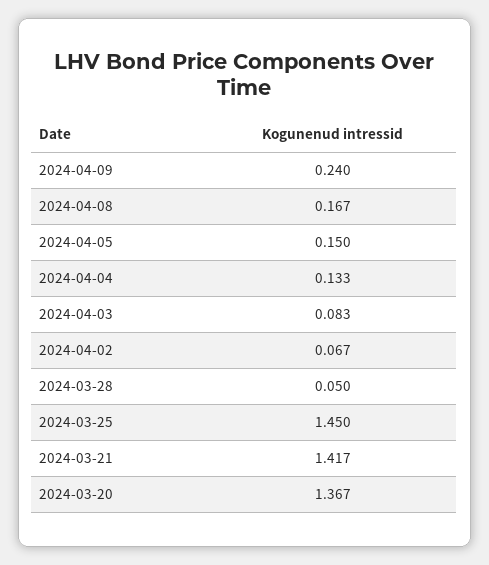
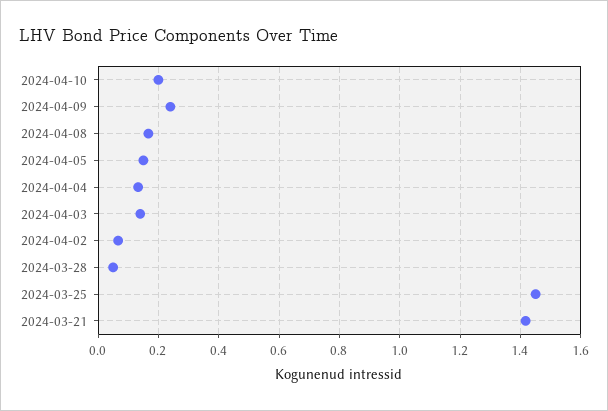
2024-04-03: 0.083 -> 0.14
2024-03-20: 1.367 -> none
2024-04-10: none -> 0.2

